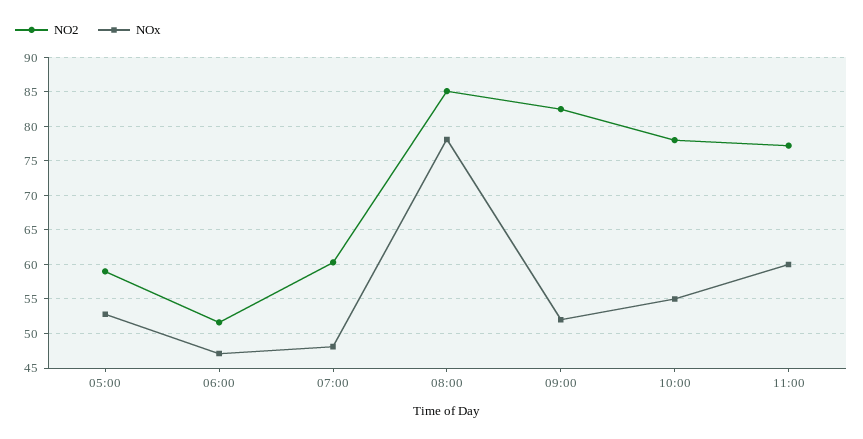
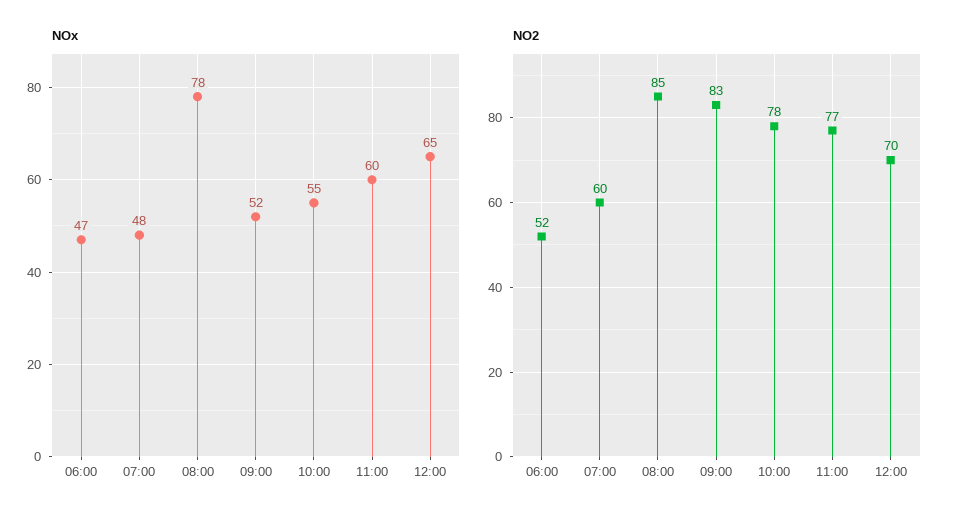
NO2, 05:00: 59 -> none
NOx, 05:00: 53 -> none
NOx, 12:00: none -> 65
NO2, 12:00: none -> 70

